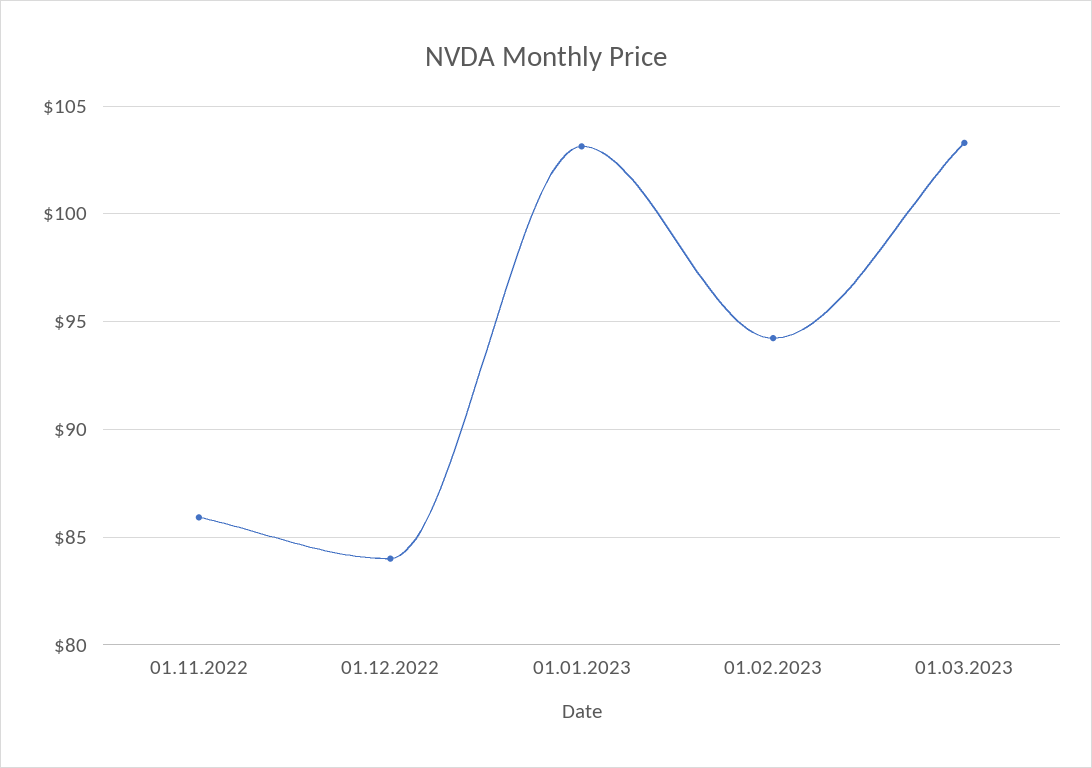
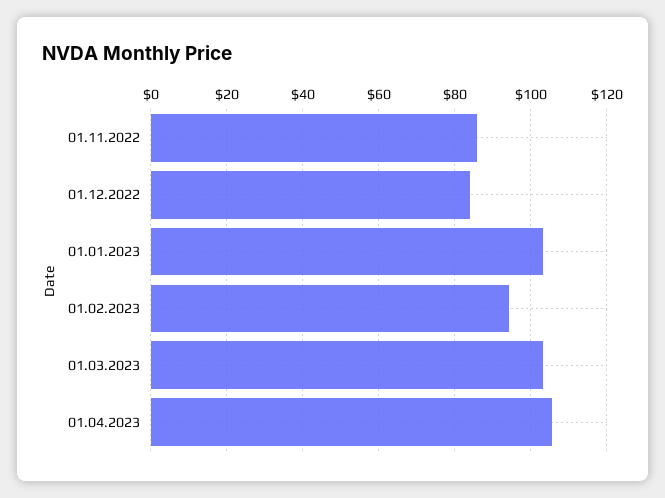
01.04.2023: none -> 106

